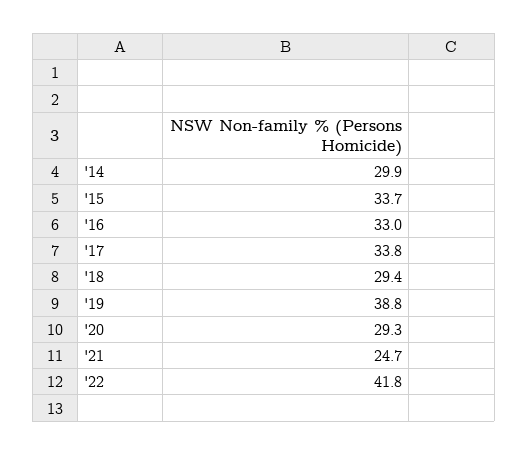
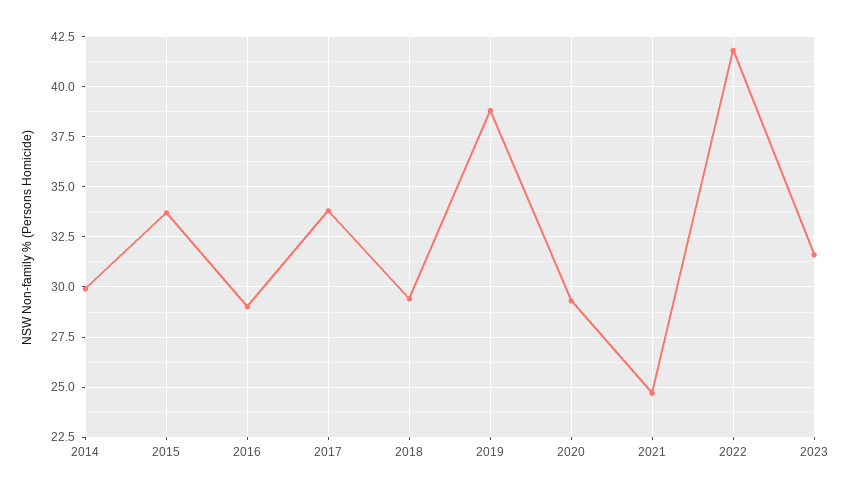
'16: 33 -> 29
2023: none -> 31.5

